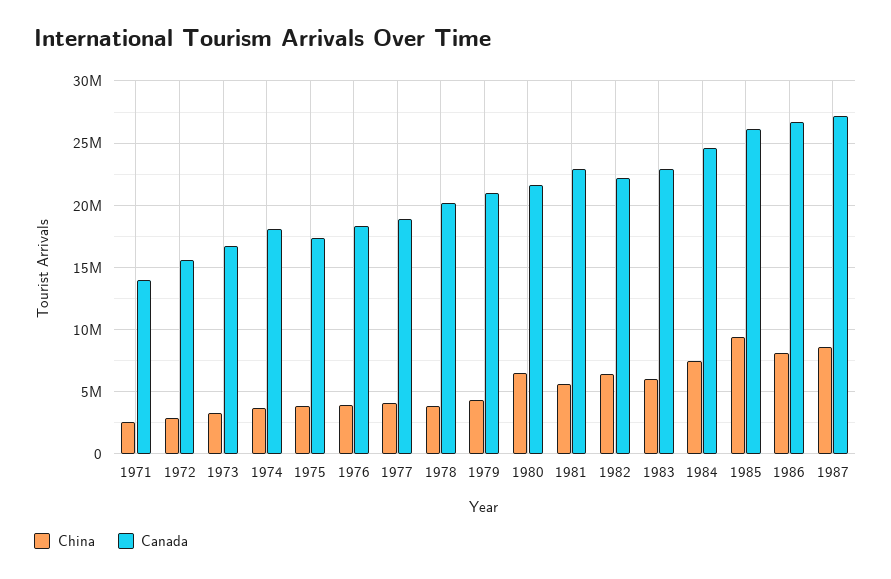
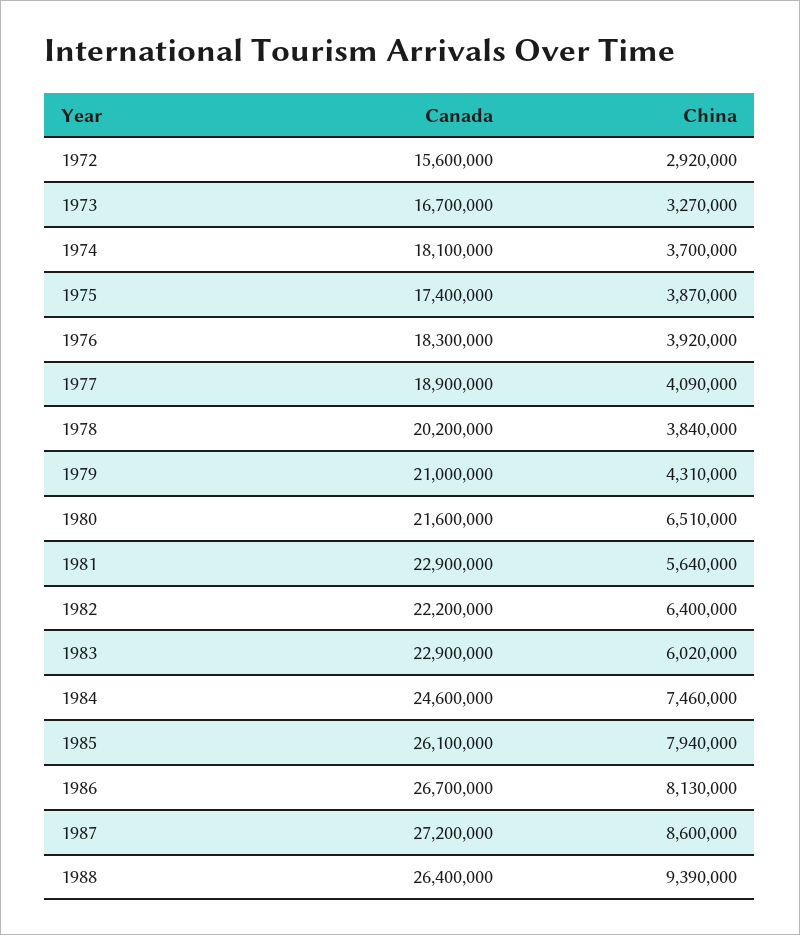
China, 1971: 2500000 -> none
Canada, 1971: 14000000 -> none
China, 1985: 9500000 -> 7940000
Canada, 1988: none -> 26400000
China, 1988: none -> 9390000

